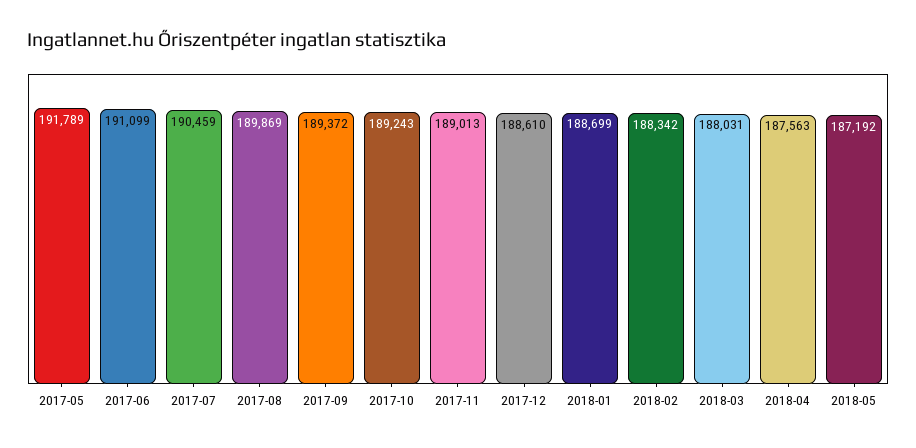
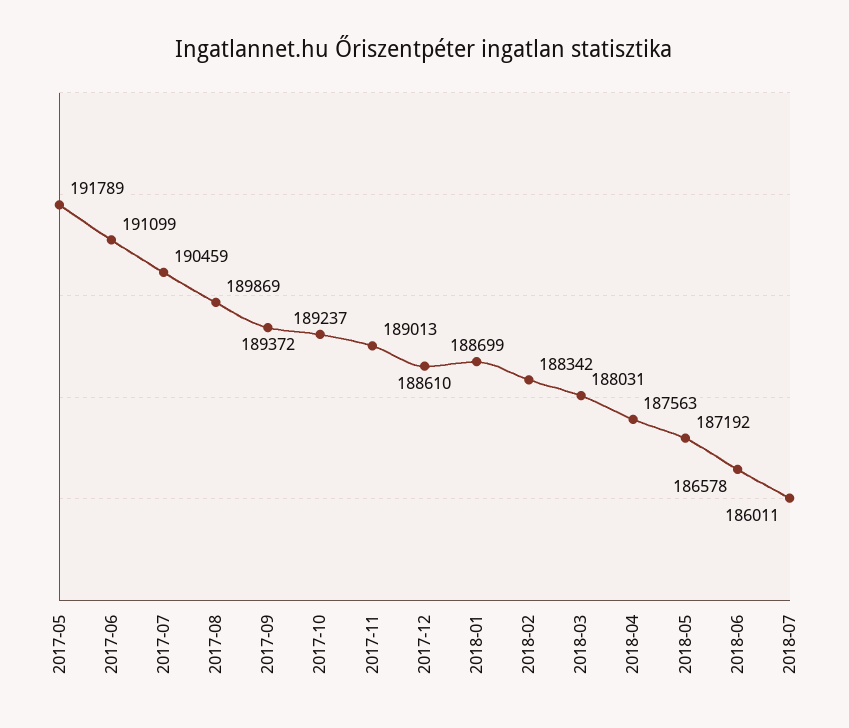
2017-10: 189243 -> 189237
2018-06: none -> 186578
2018-07: none -> 186011

